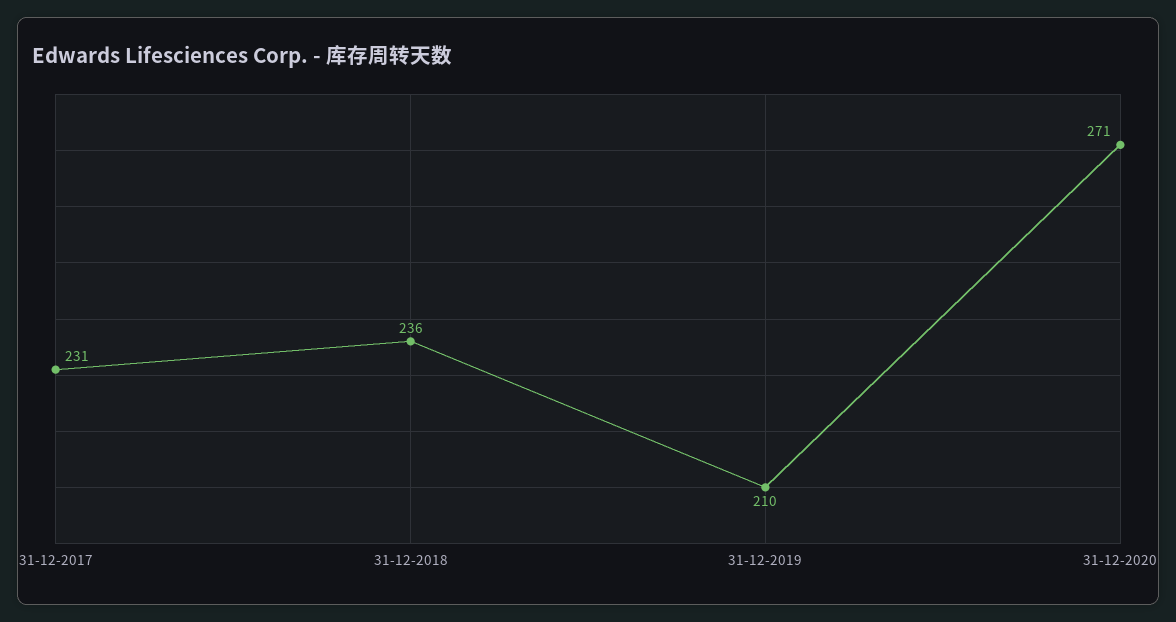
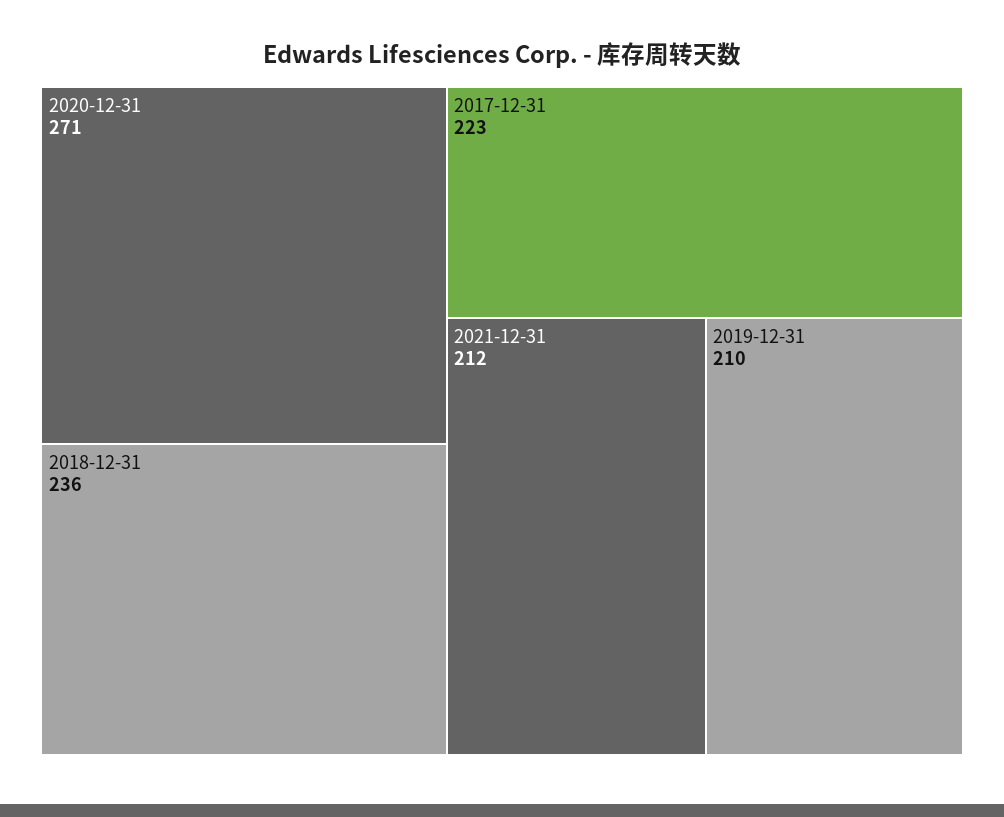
31-12-2017: 231 -> 223
2021-12-31: none -> 212

